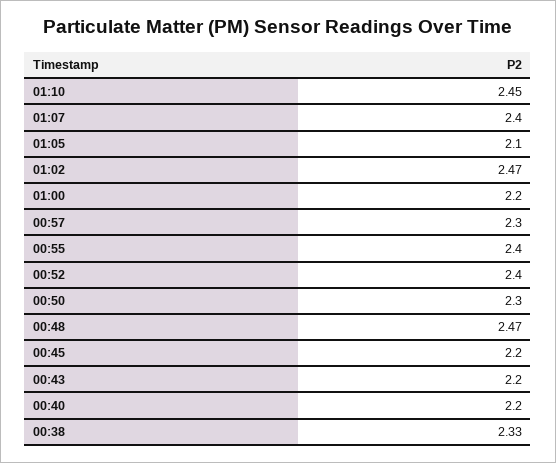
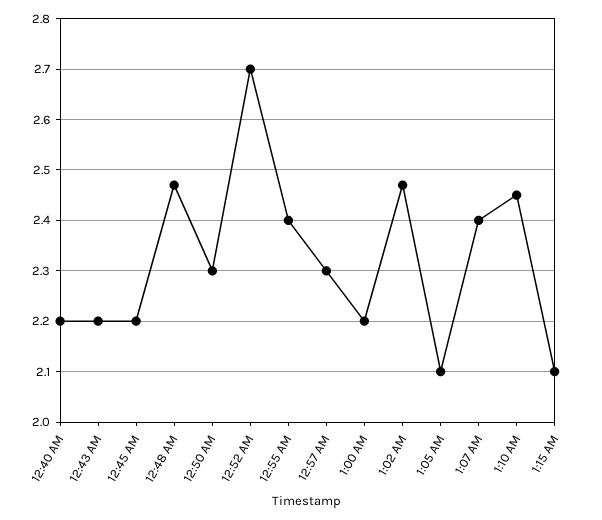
00:52: 2.4 -> 2.7
00:38: 2.33 -> none
1:15 AM: none -> 2.1

